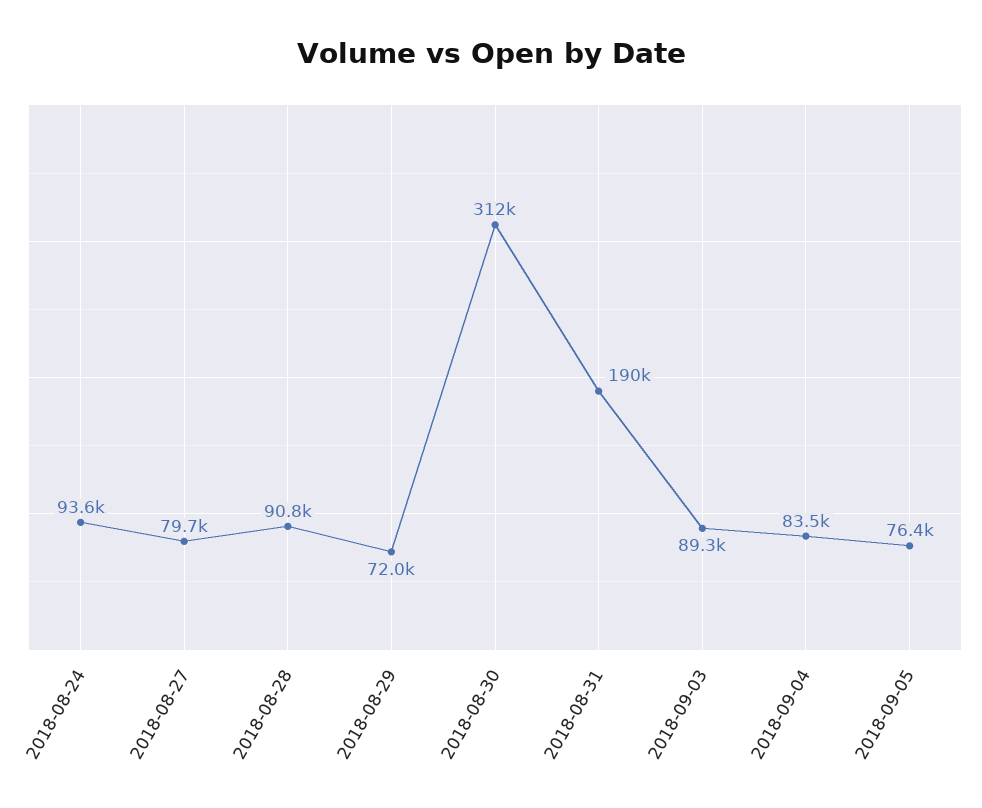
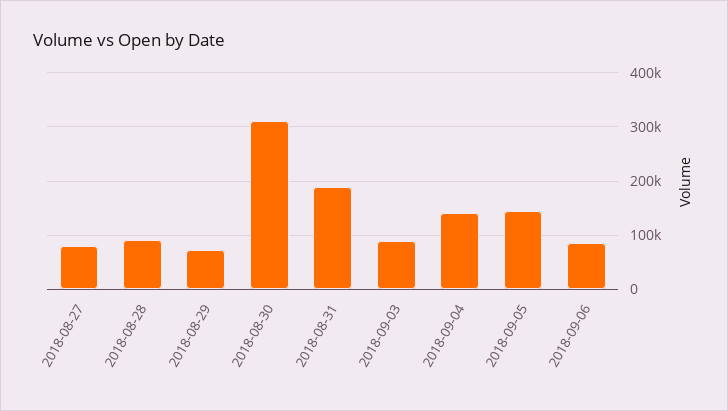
2018-08-24: 93600 -> none
2018-09-04: 83500 -> 140000
2018-09-05: 76400 -> 140000
2018-09-06: none -> 80000

